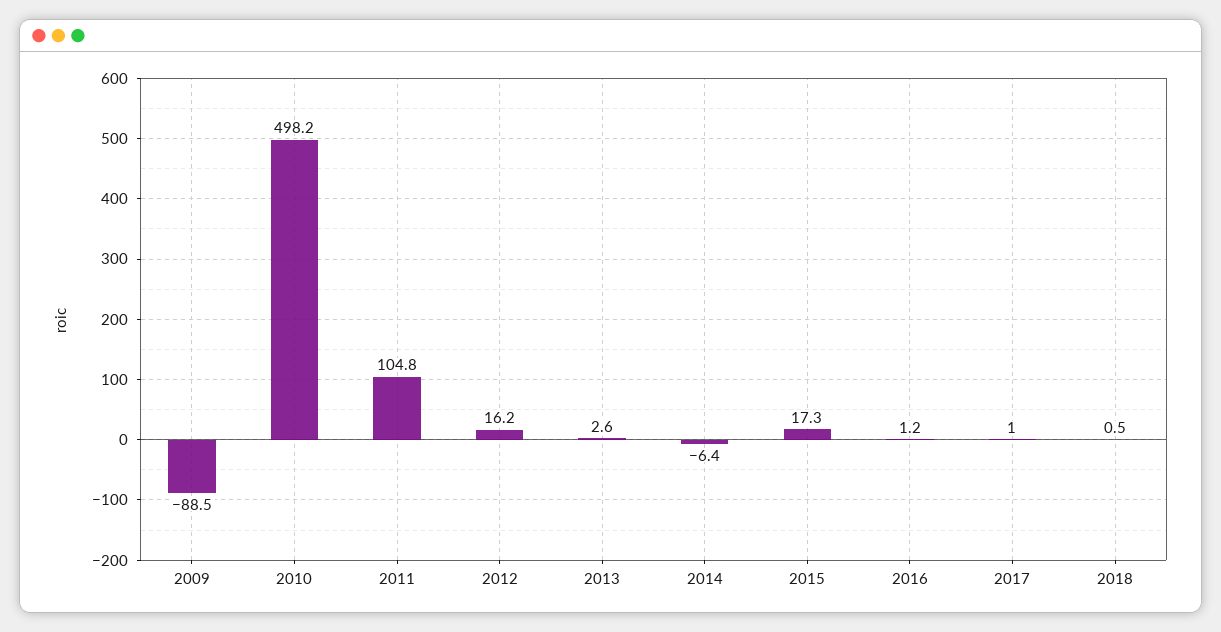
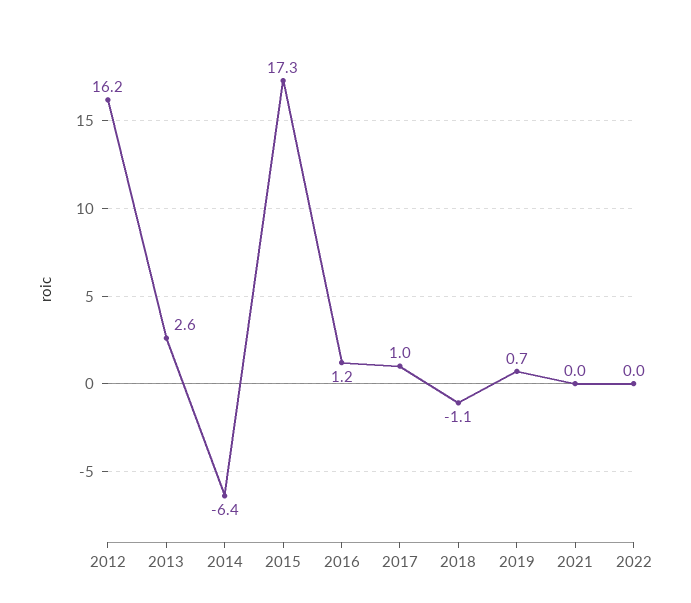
2009: -88.5 -> none
2010: 498.2 -> none
2011: 104.8 -> none
2018: 0.5 -> -1.1
2019: none -> 0.7
2021: none -> 0
2022: none -> 0

